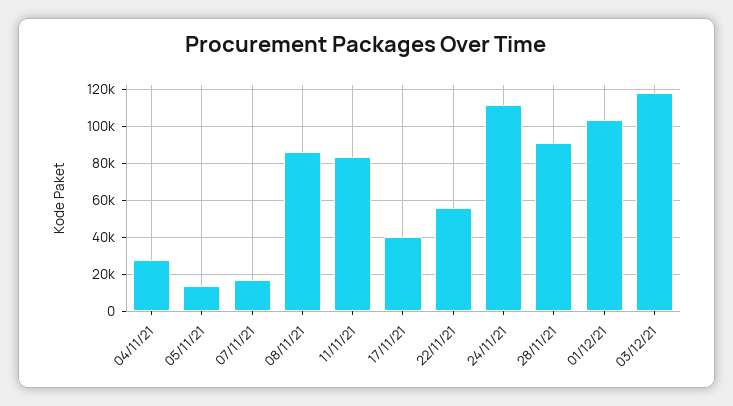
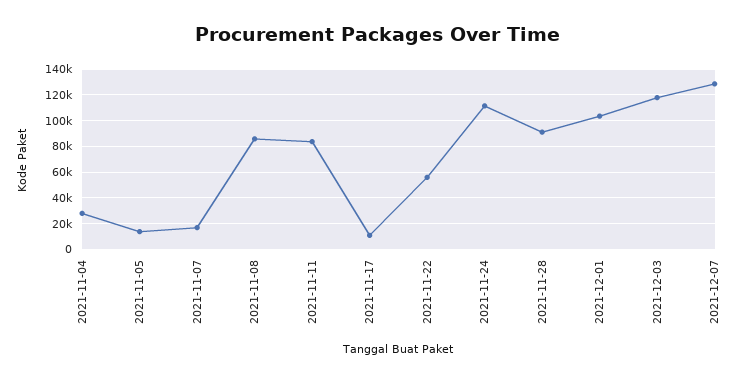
17/11/21: 40000 -> 10000
2021-12-07: none -> 130000

